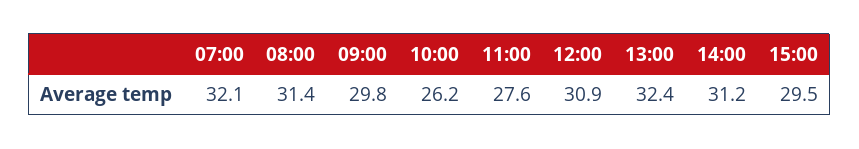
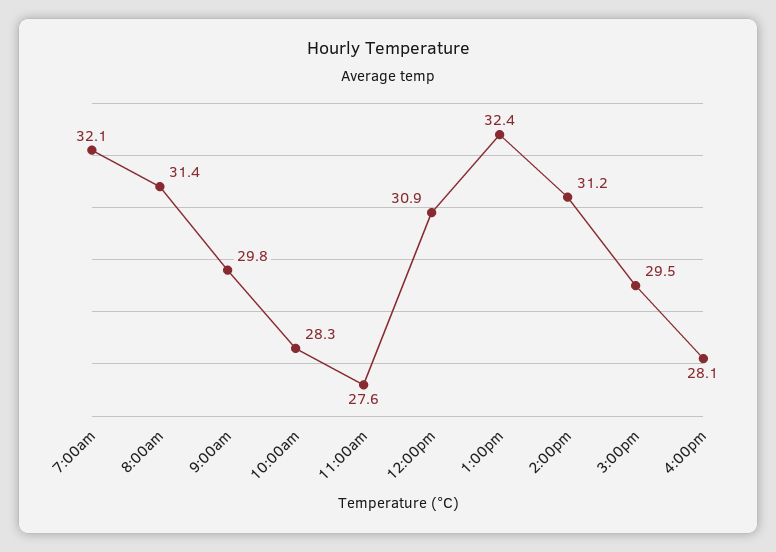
10:00: 26.2 -> 28.3
4:00pm: none -> 28.1

